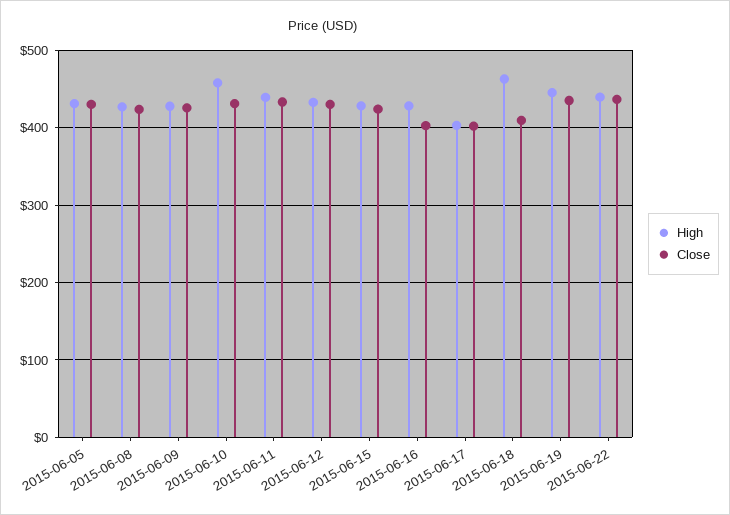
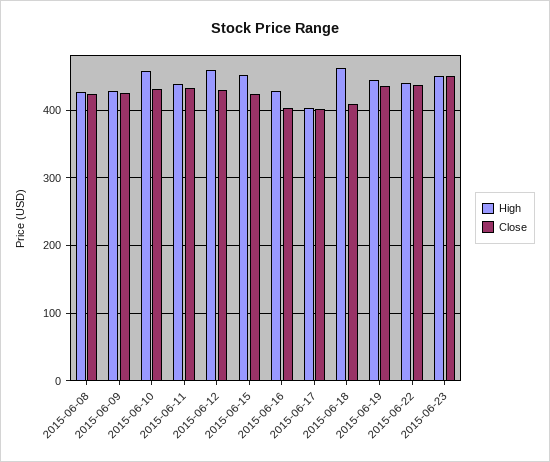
High, 2015-06-05: 430 -> none
Close, 2015-06-05: 430 -> none
High, 2015-06-12: 430 -> 460
High, 2015-06-15: 430 -> 450
High, 2015-06-23: none -> 450
Close, 2015-06-23: none -> 450

